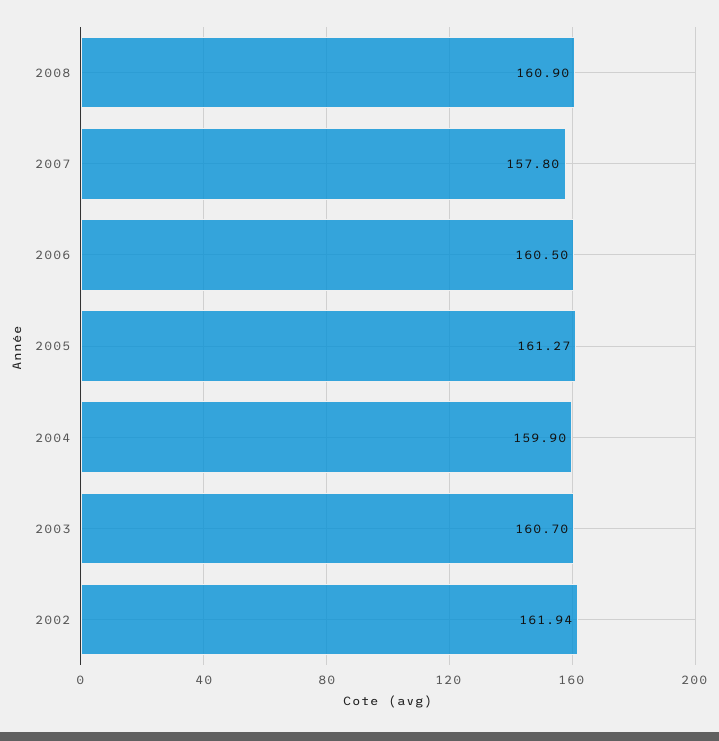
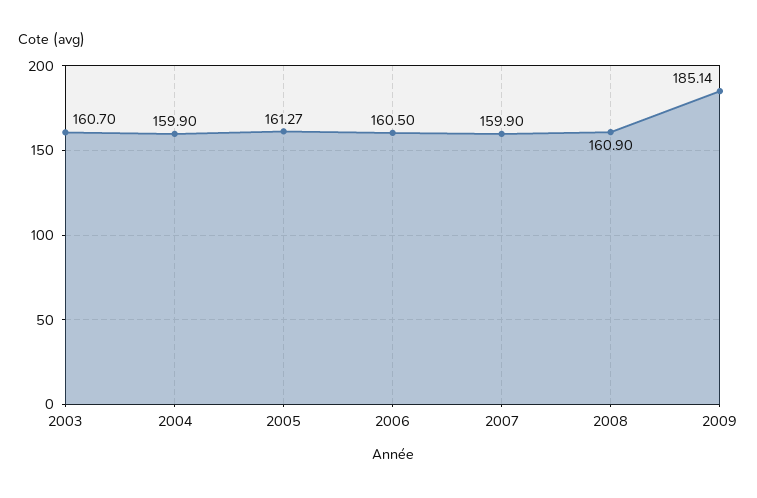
2007: 157.8 -> 159.9
2002: 161.94 -> none
2009: none -> 185.14

